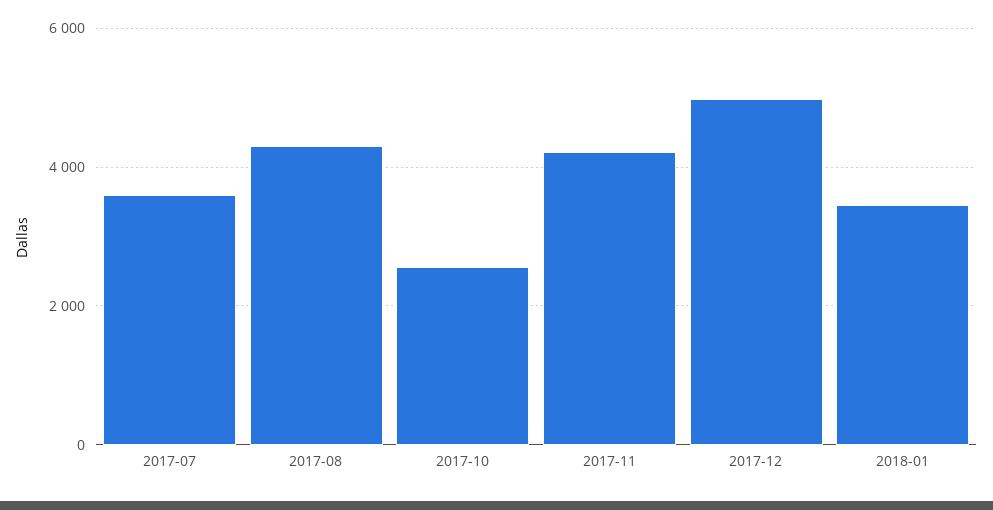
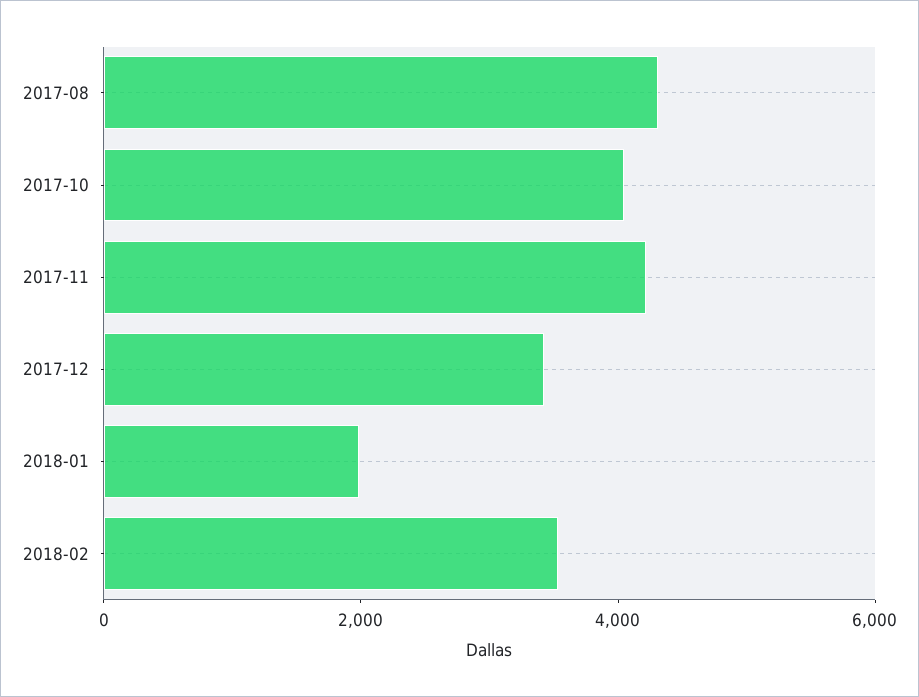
2017-07: 3600 -> none
2017-10: 2600 -> 4000
2017-12: 5000 -> 3500
2018-01: 3400 -> 2000
2018-02: none -> 3500

